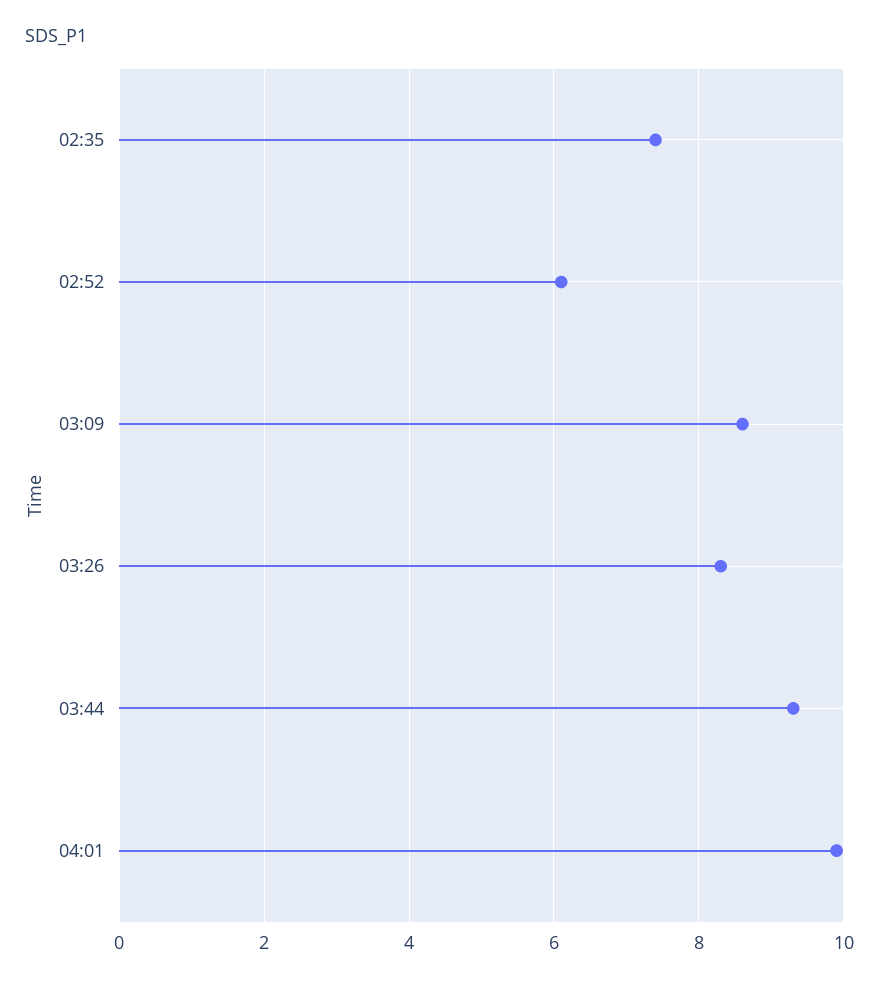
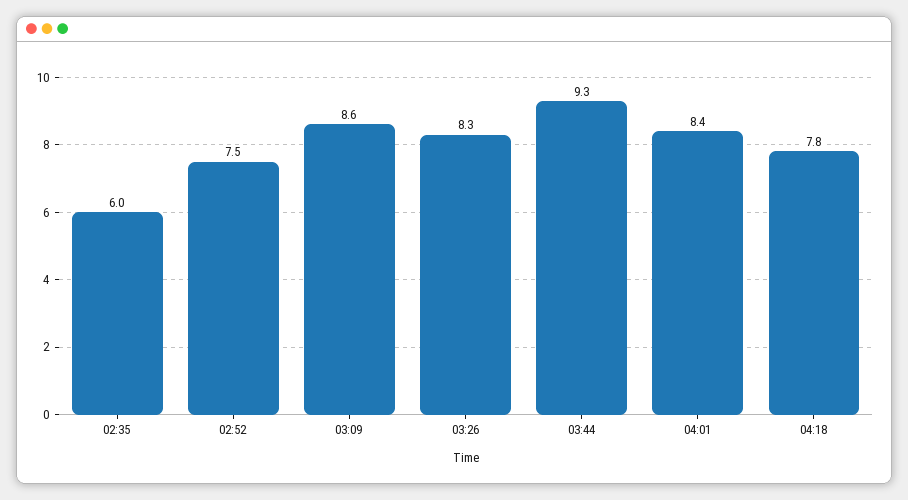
02:35: 7.5 -> 6
02:52: 6 -> 7.5
04:01: 10 -> 8.4
04:18: none -> 7.8

